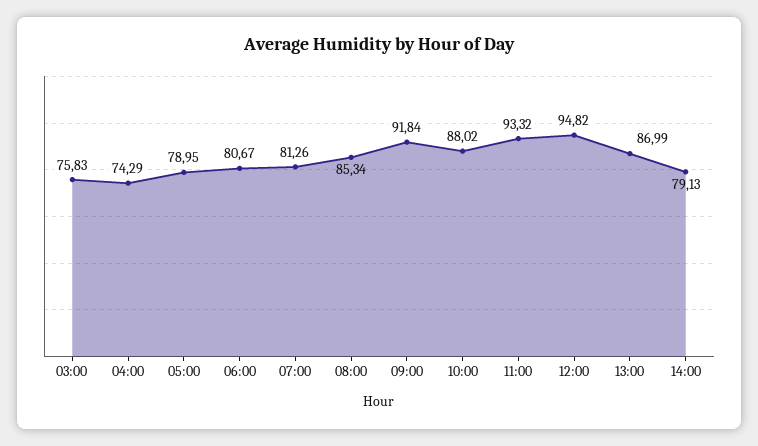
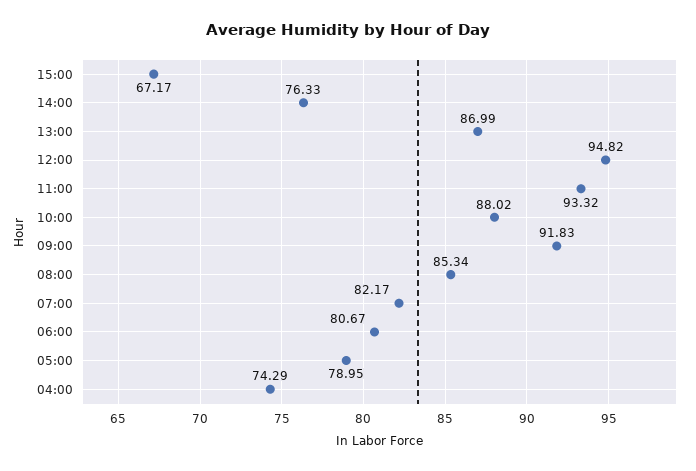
03:00: 75.83 -> none
07:00: 81.26 -> 82.17
09:00: 91.84 -> 91.83
14:00: 79.13 -> 76.33
15:00: none -> 67.17

